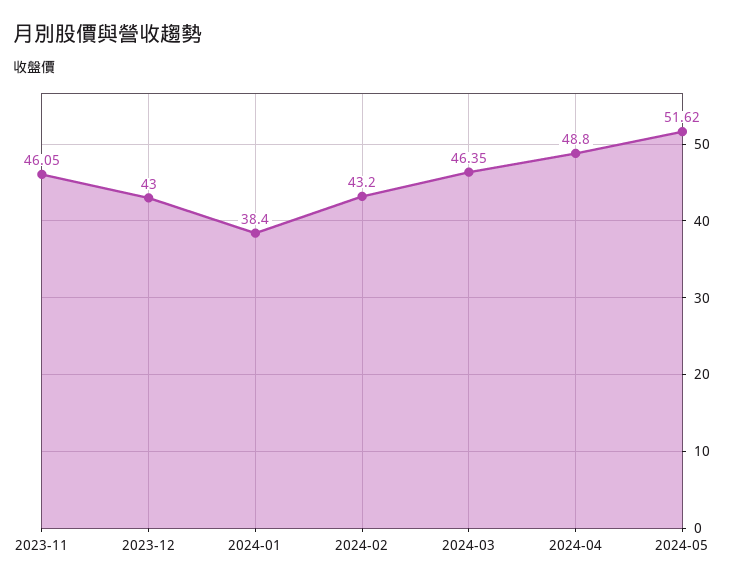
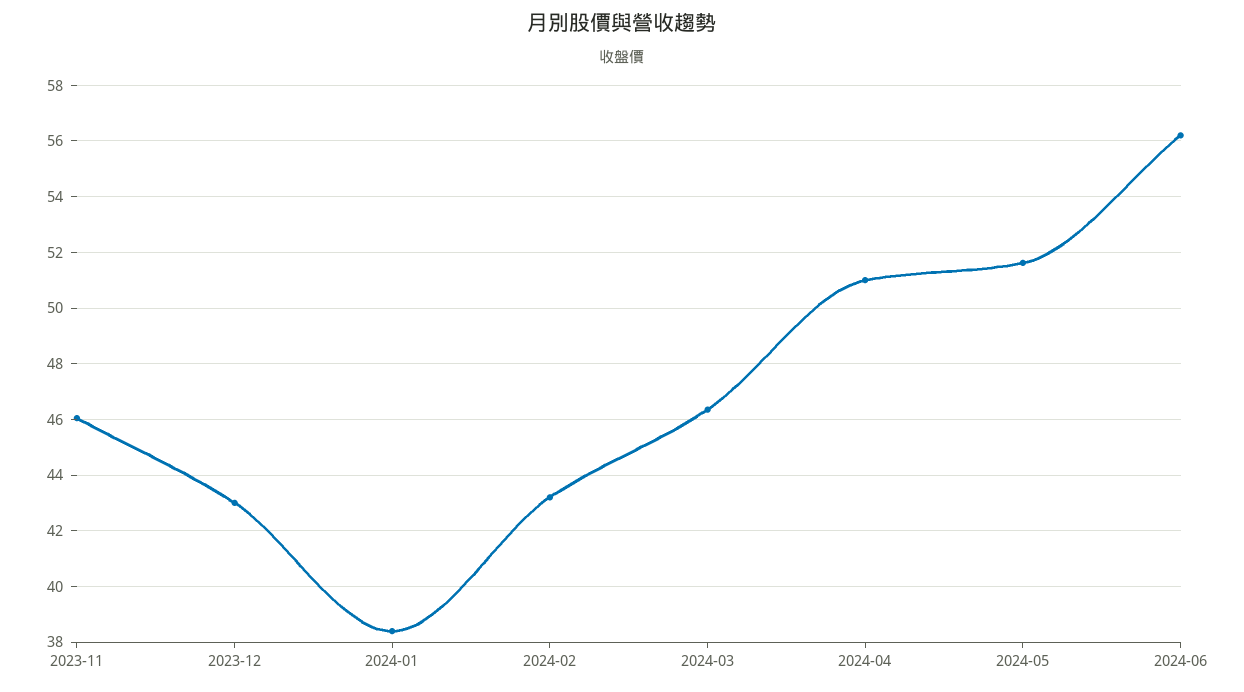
2024-04: 48.8 -> 51
2024-06: none -> 56.25

